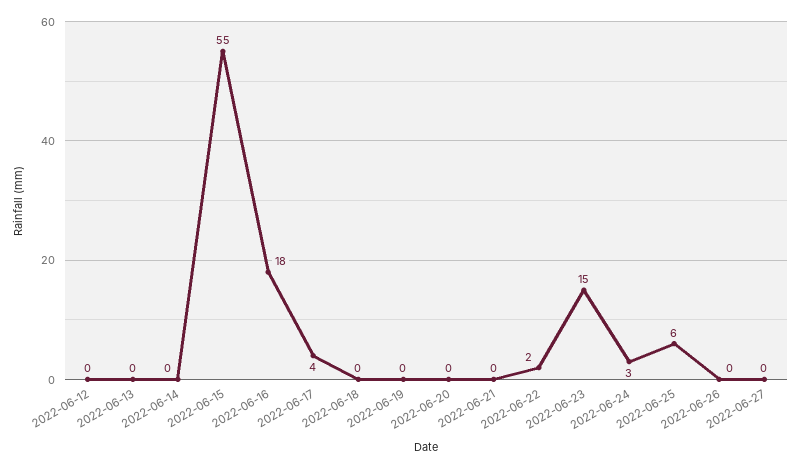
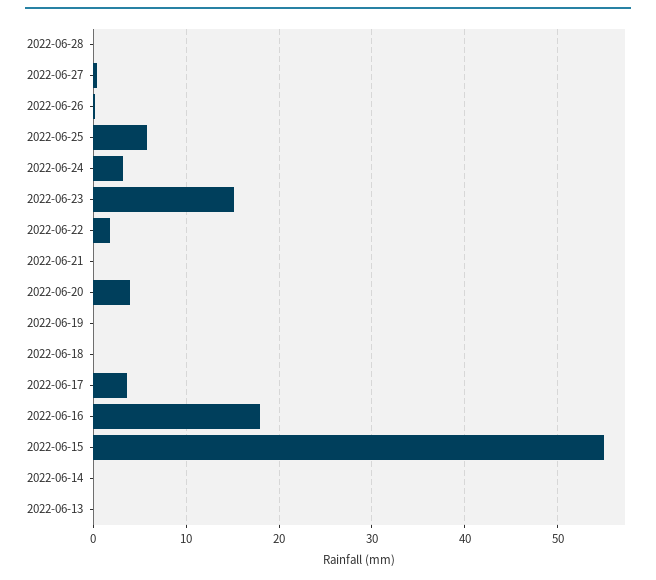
2022-06-12: 0 -> none
2022-06-20: 0 -> 4
2022-06-28: none -> 0

